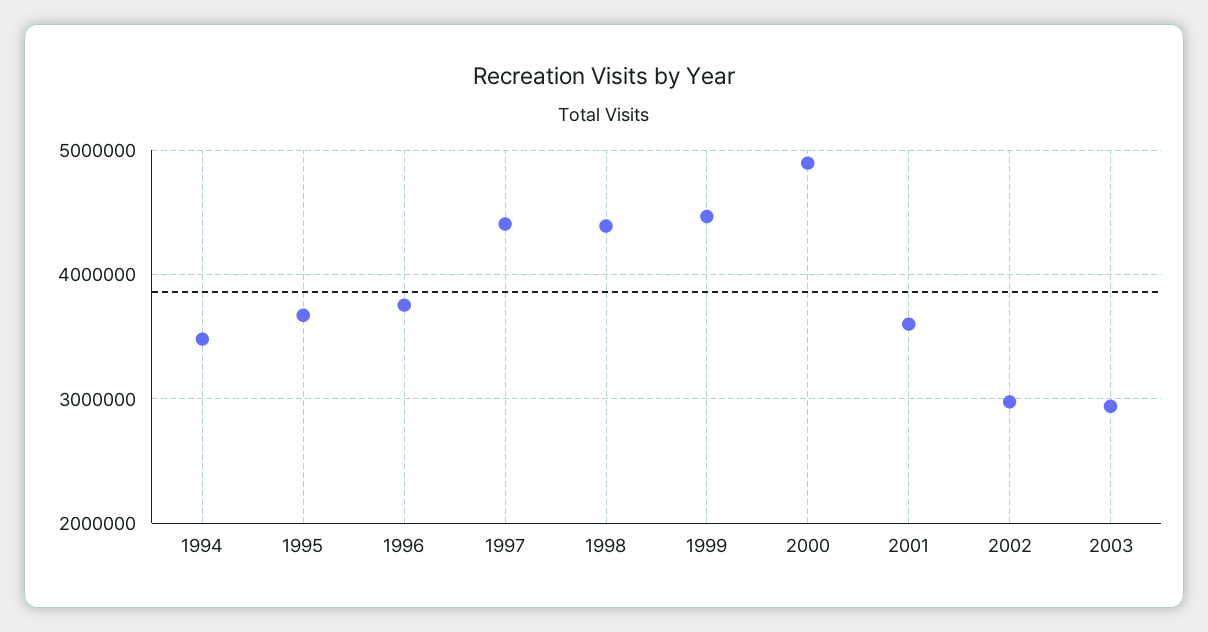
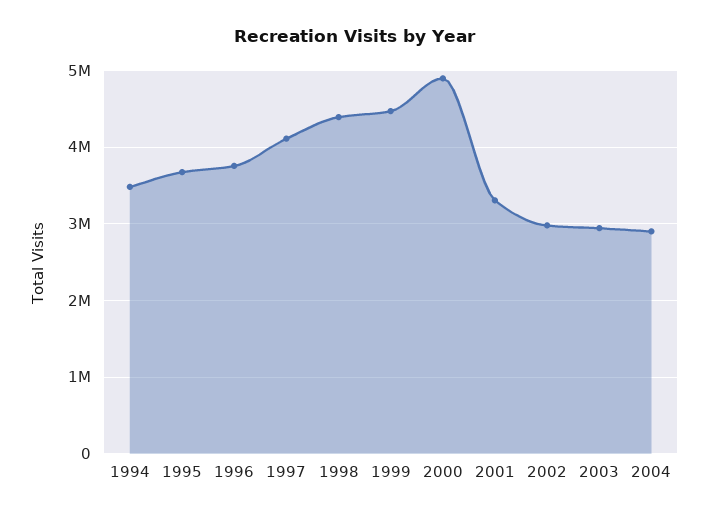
1997: 4400000 -> 4100000
2001: 3600000 -> 3300000
2004: none -> 2900000

